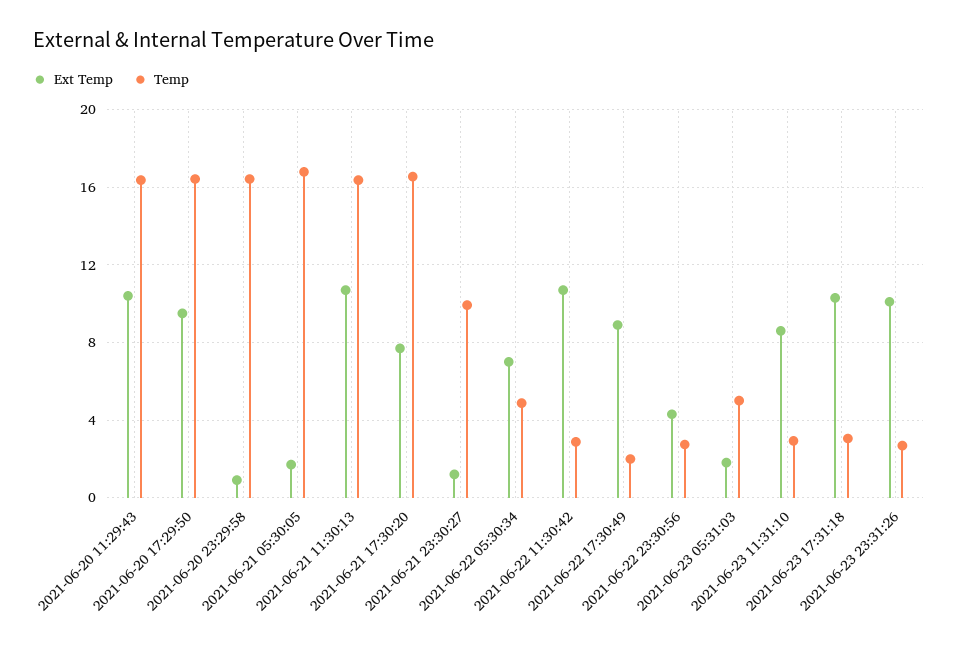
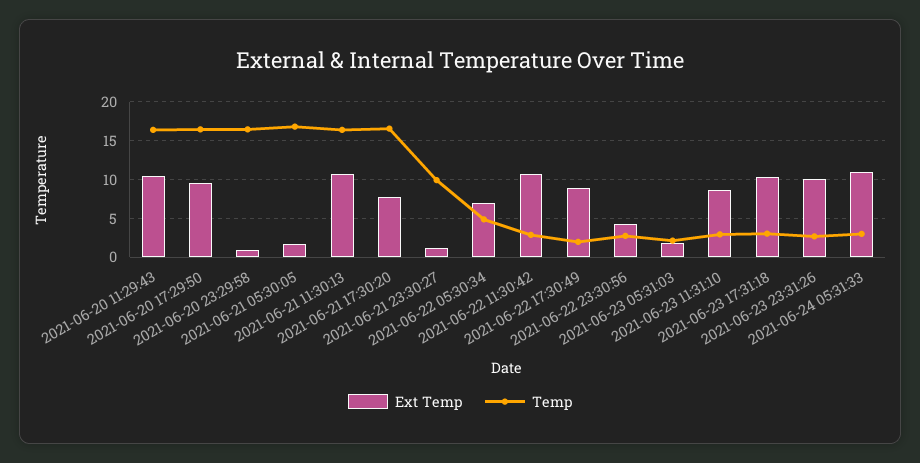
Temp, 2021-06-23 05:31:03: 5 -> 2
Ext Temp, 2021-06-24 05:31:33: none -> 11
Temp, 2021-06-24 05:31:33: none -> 3

